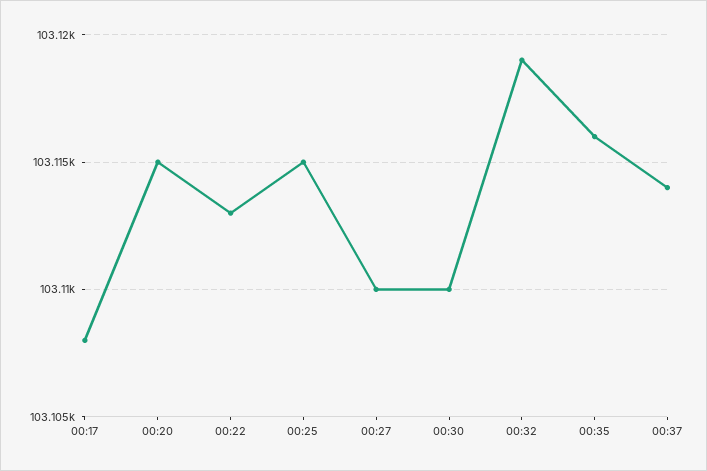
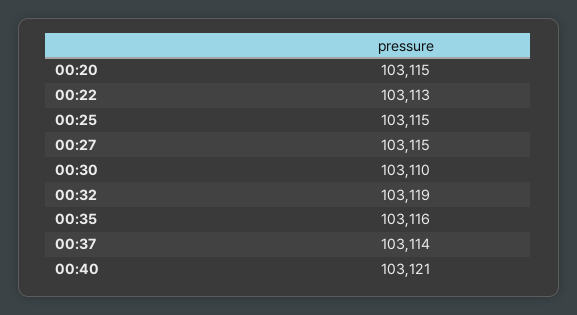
00:17: 103108 -> none
00:27: 103110 -> 103115
00:40: none -> 103121

